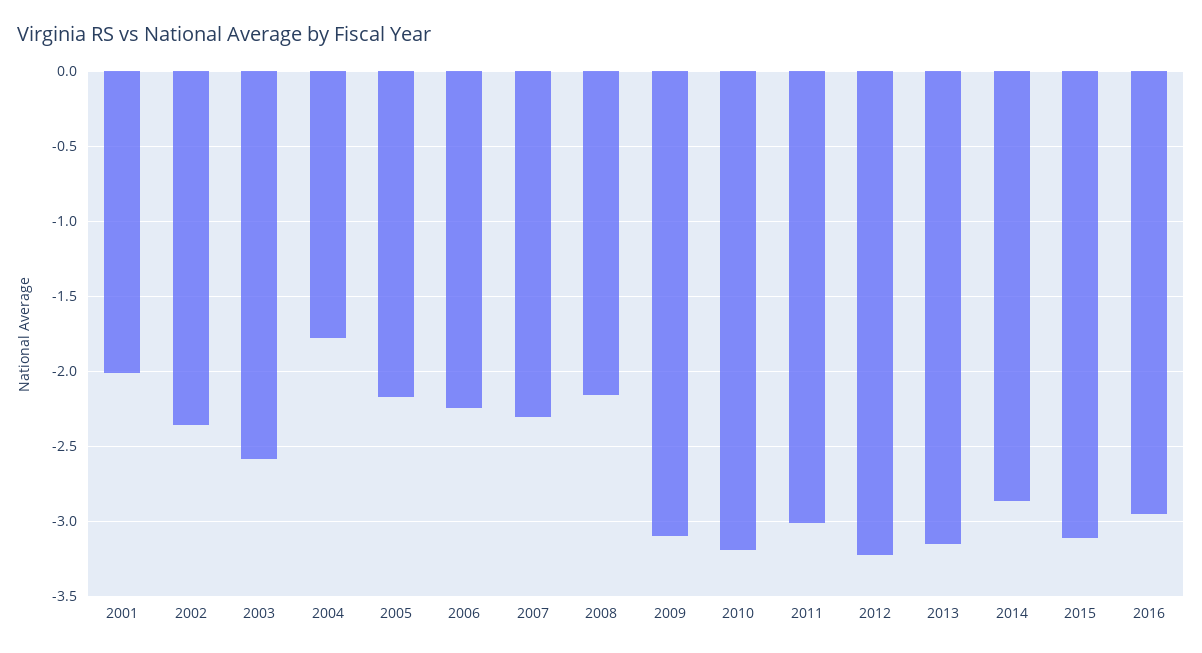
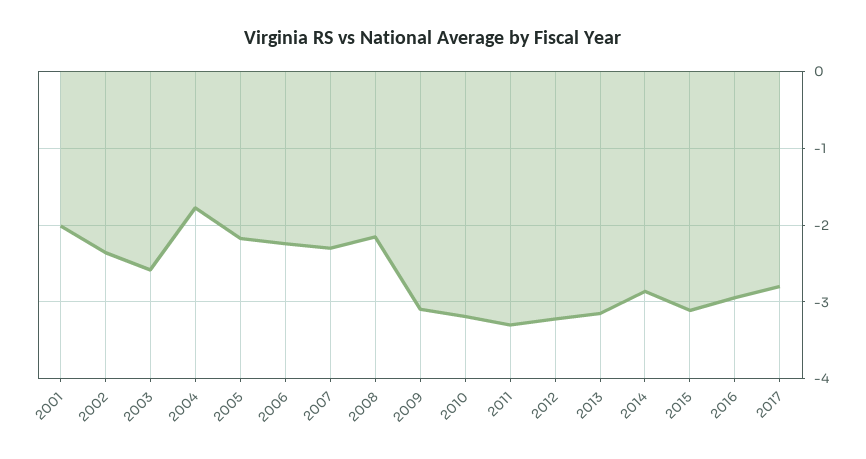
2011: -3 -> -3.3
2017: none -> -2.8

